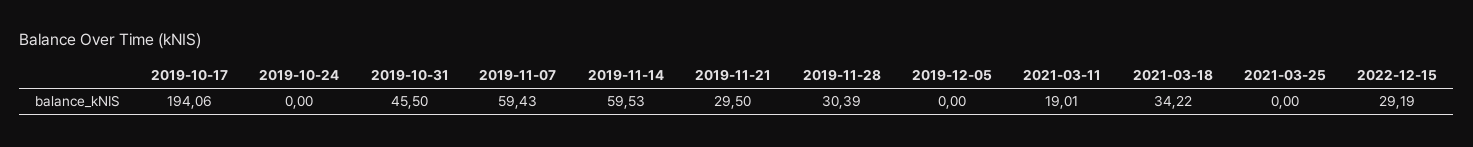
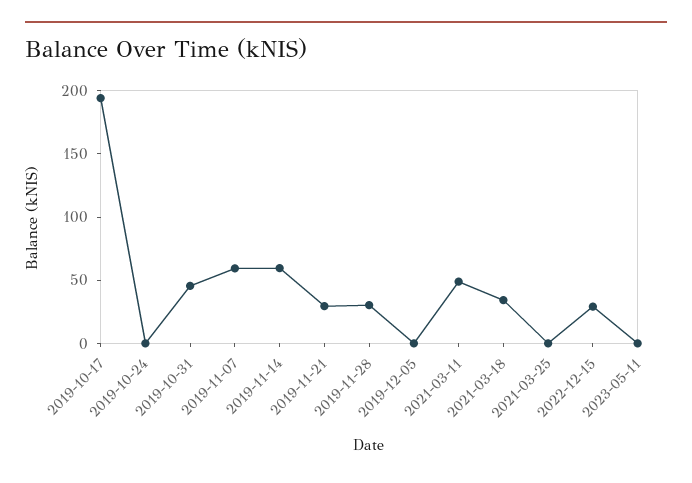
2021-03-11: 19.01 -> 50
2023-05-11: none -> 0

